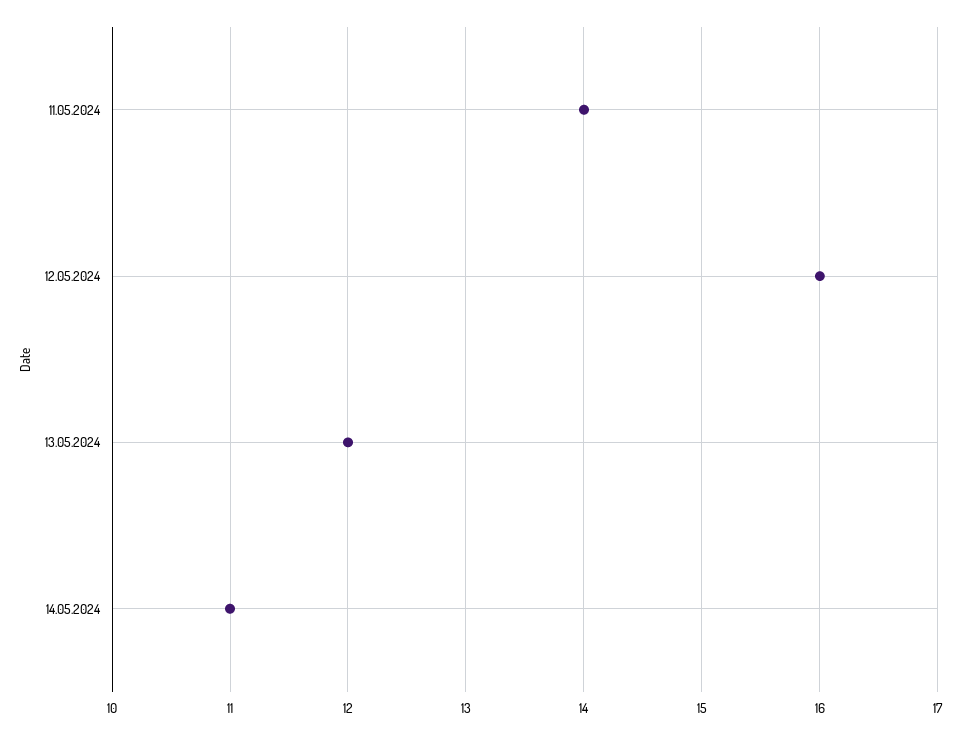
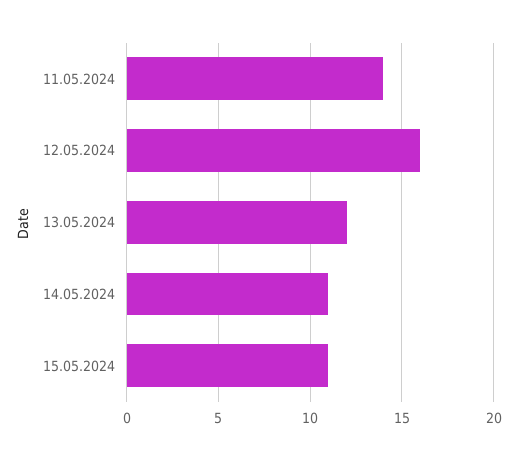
15.05.2024: none -> 11

